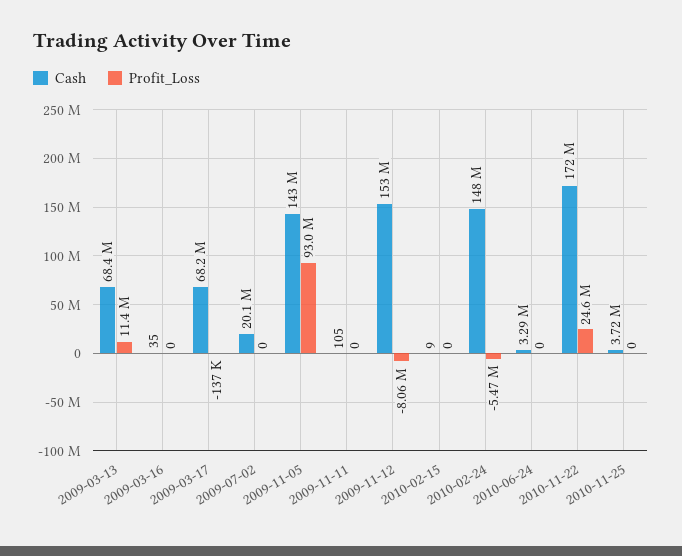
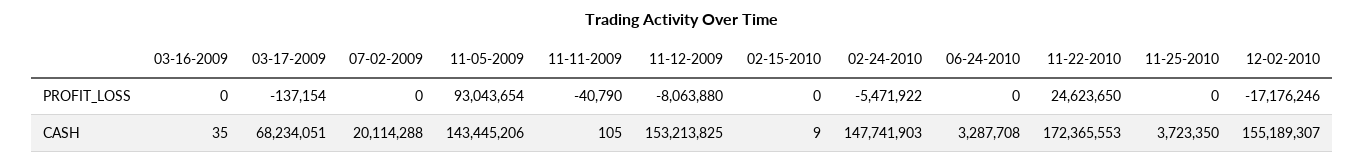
Cash, 2009-03-13: 68400000 -> none
Profit_Loss, 2009-03-13: 11400000 -> none
Profit_Loss, 2009-11-11: 0 -> -40790
Profit_Loss, 12-02-2010: none -> -17176246
Cash, 12-02-2010: none -> 155189307

